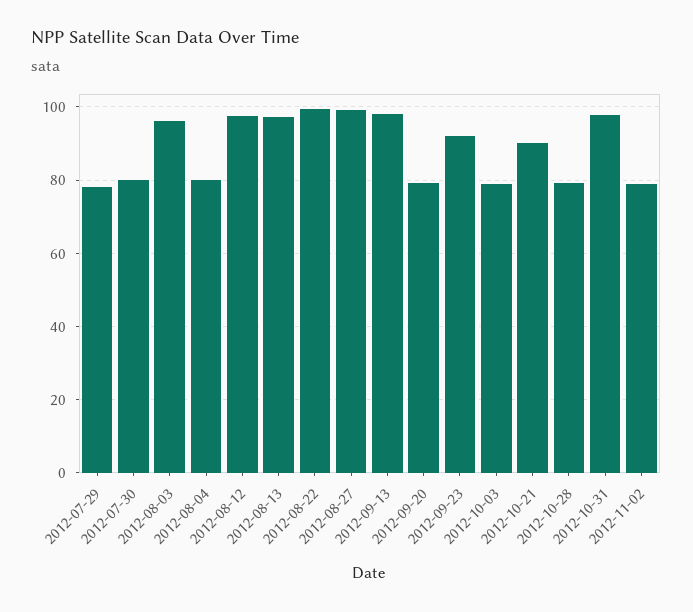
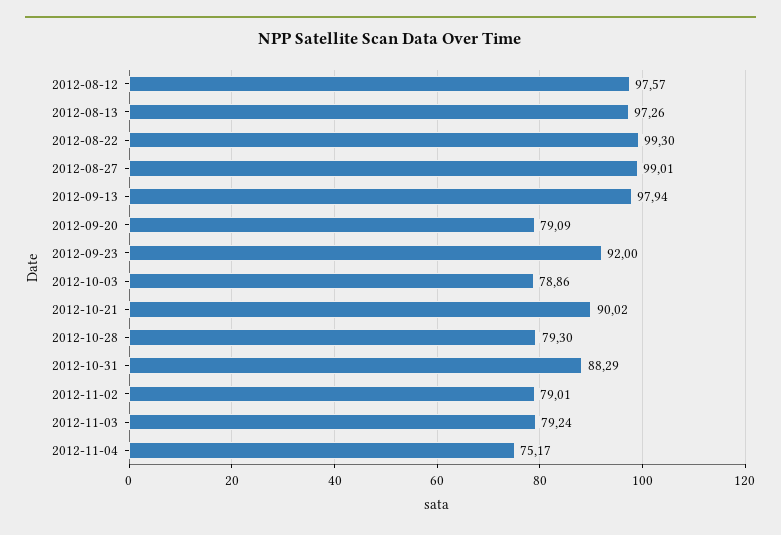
2012-07-29: 78 -> none
2012-07-30: 80 -> none
2012-08-03: 96 -> none
2012-08-04: 80 -> none
2012-10-31: 98 -> 88.29
2012-11-03: none -> 79.24
2012-11-04: none -> 75.17

